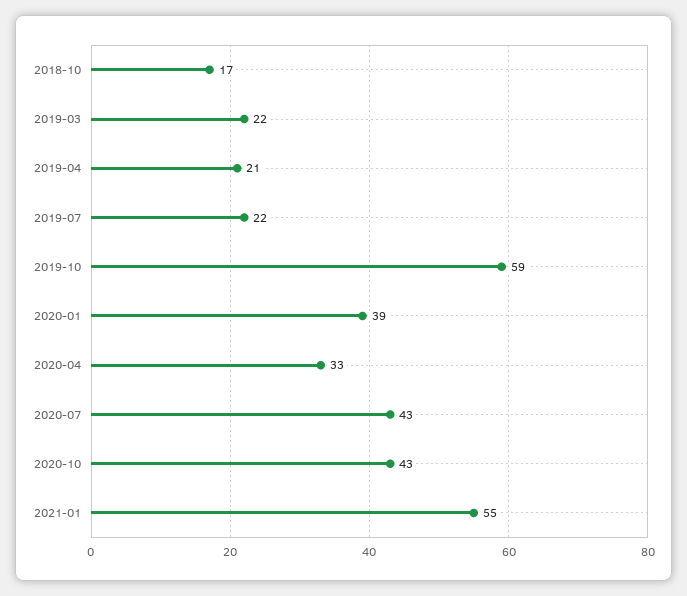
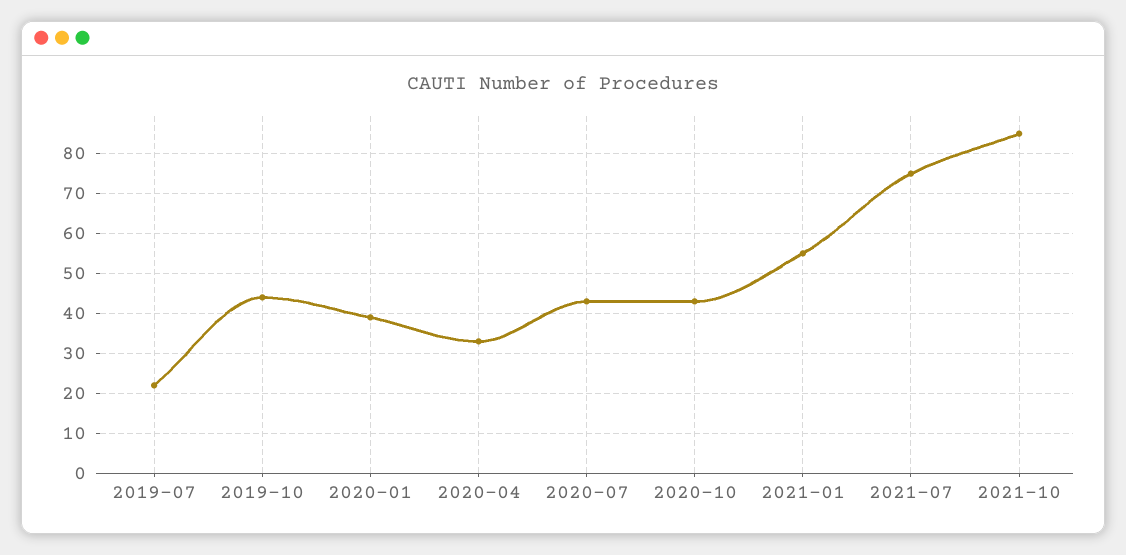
2018-10: 17 -> none
2019-03: 22 -> none
2019-04: 21 -> none
2019-10: 59 -> 45
2021-07: none -> 75
2021-10: none -> 85

